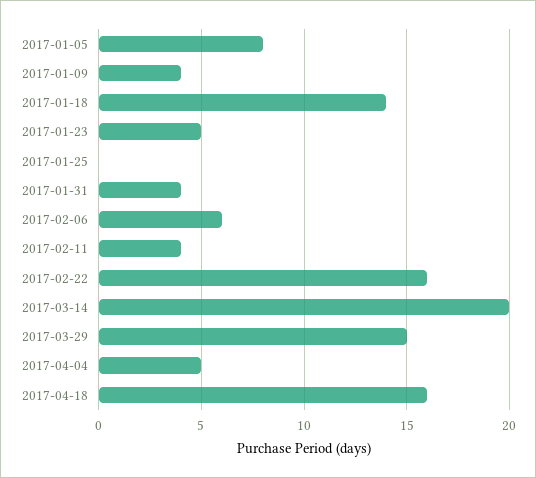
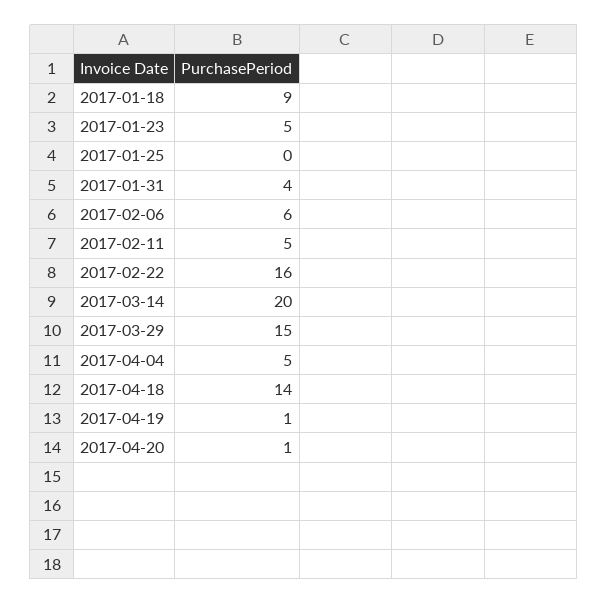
2017-01-05: 8 -> none
2017-01-09: 4 -> none
2017-01-18: 14 -> 9
2017-02-11: 4 -> 5
2017-04-18: 16 -> 14
2017-04-19: none -> 1
2017-04-20: none -> 1

